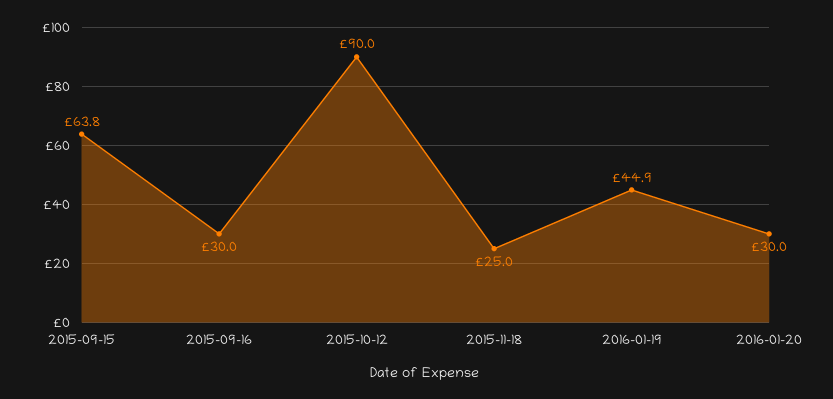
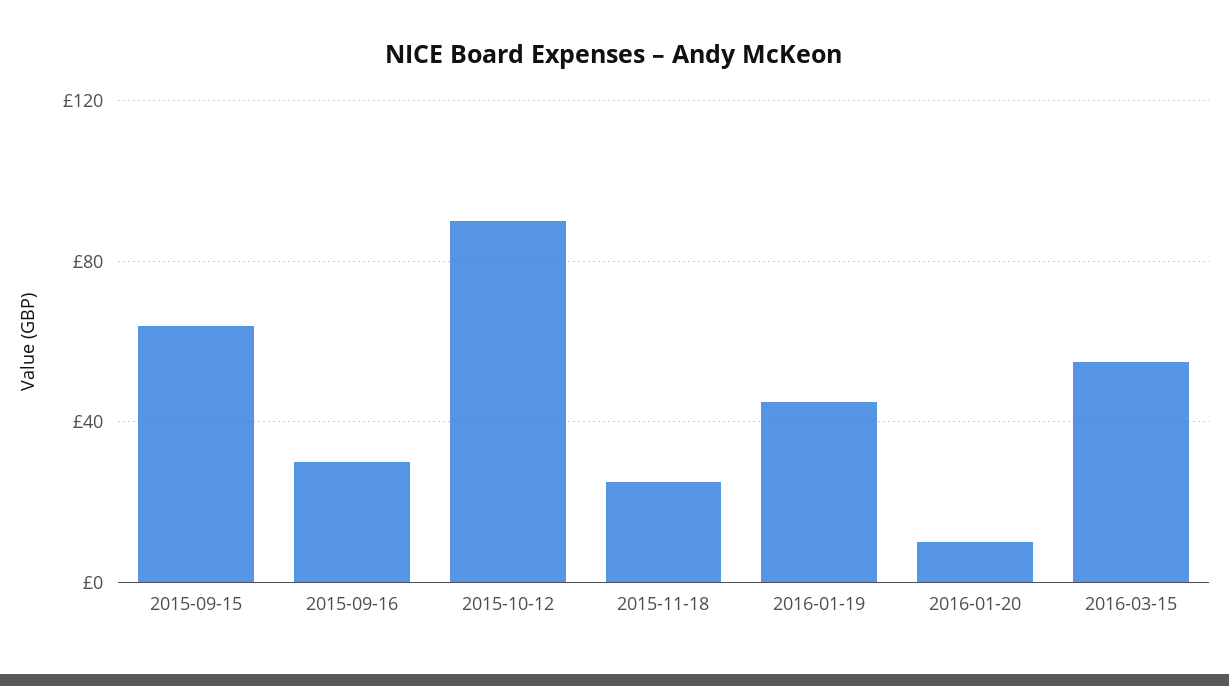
2016-01-20: 30 -> 10
2016-03-15: none -> 55

